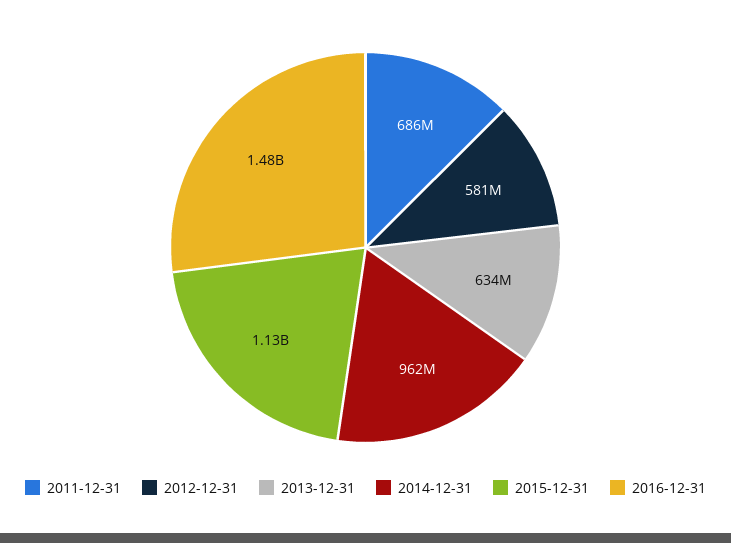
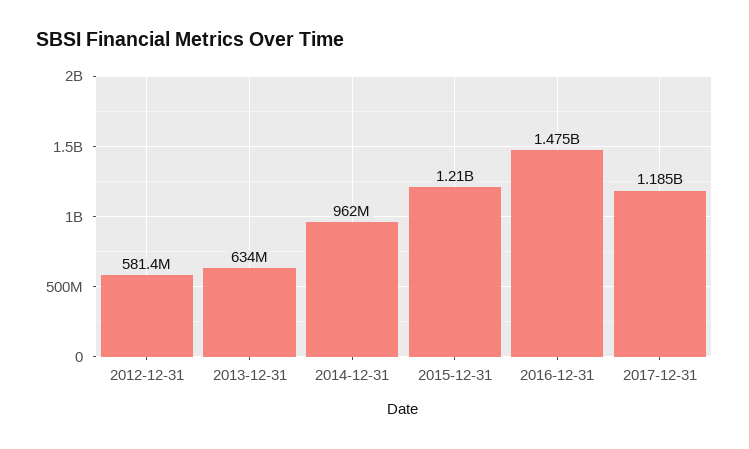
2011-12-31: 686000000 -> none
2015-12-31: 1130000000 -> 1210000000
2017-12-31: none -> 1185000000

